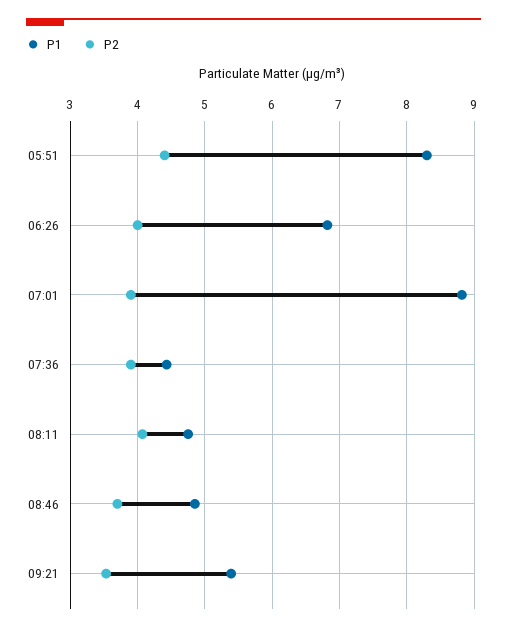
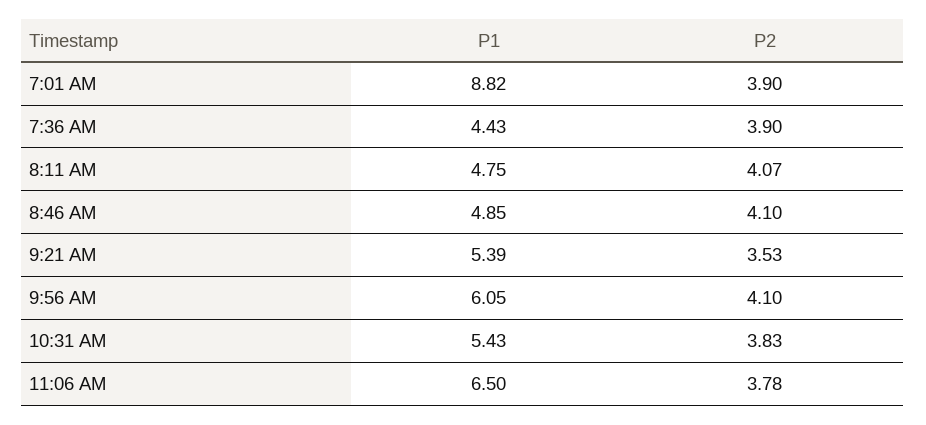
P1, 05:51: 8.3 -> none
P2, 05:51: 4.4 -> none
P1, 06:26: 6.8 -> none
P2, 06:26: 4 -> none
P2, 08:46: 3.7 -> 4.1
P1, 9:56 AM: none -> 6.05
P2, 9:56 AM: none -> 4.1
P1, 10:31 AM: none -> 5.43
P2, 10:31 AM: none -> 3.83
P1, 11:06 AM: none -> 6.5
P2, 11:06 AM: none -> 3.78

